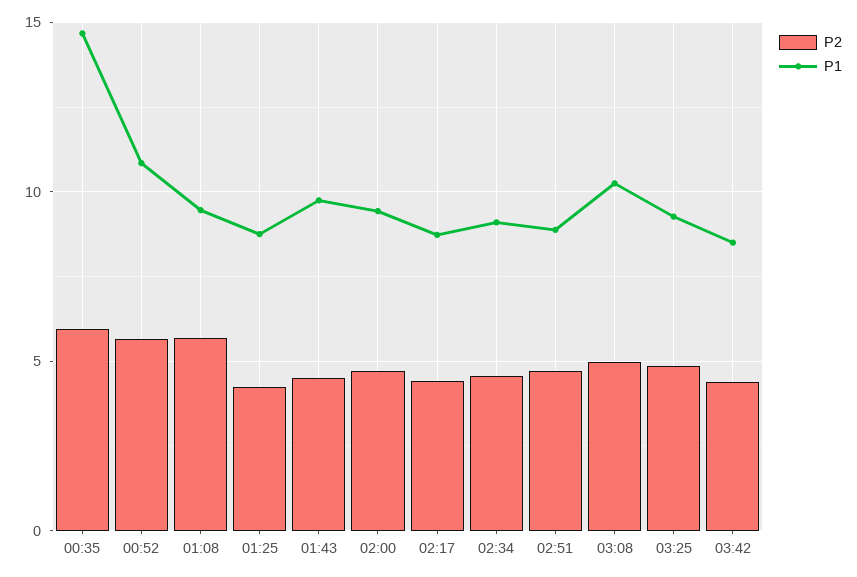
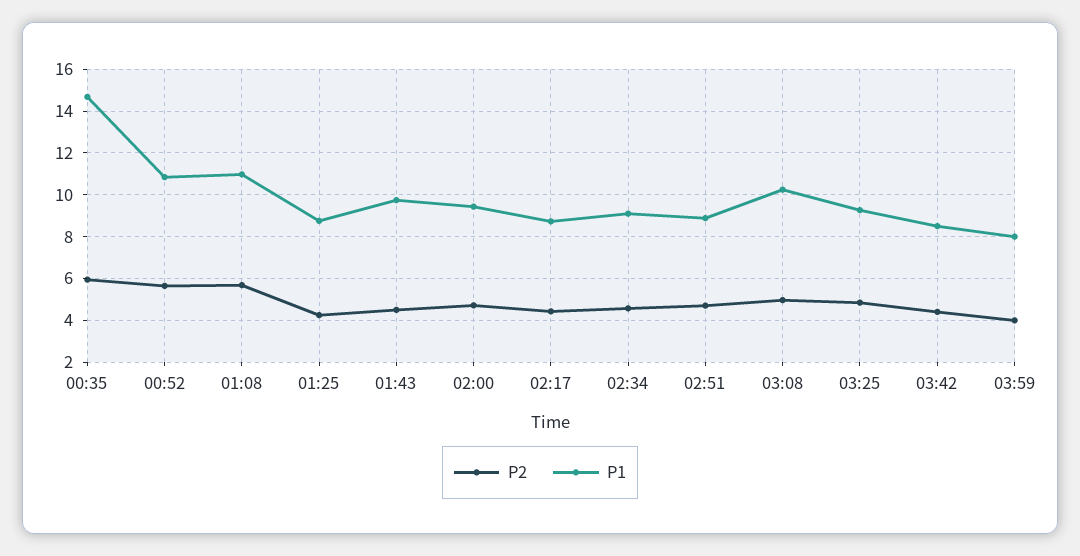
P1, 01:08: 9.5 -> 11
P2, 03:59: none -> 4
P1, 03:59: none -> 8

